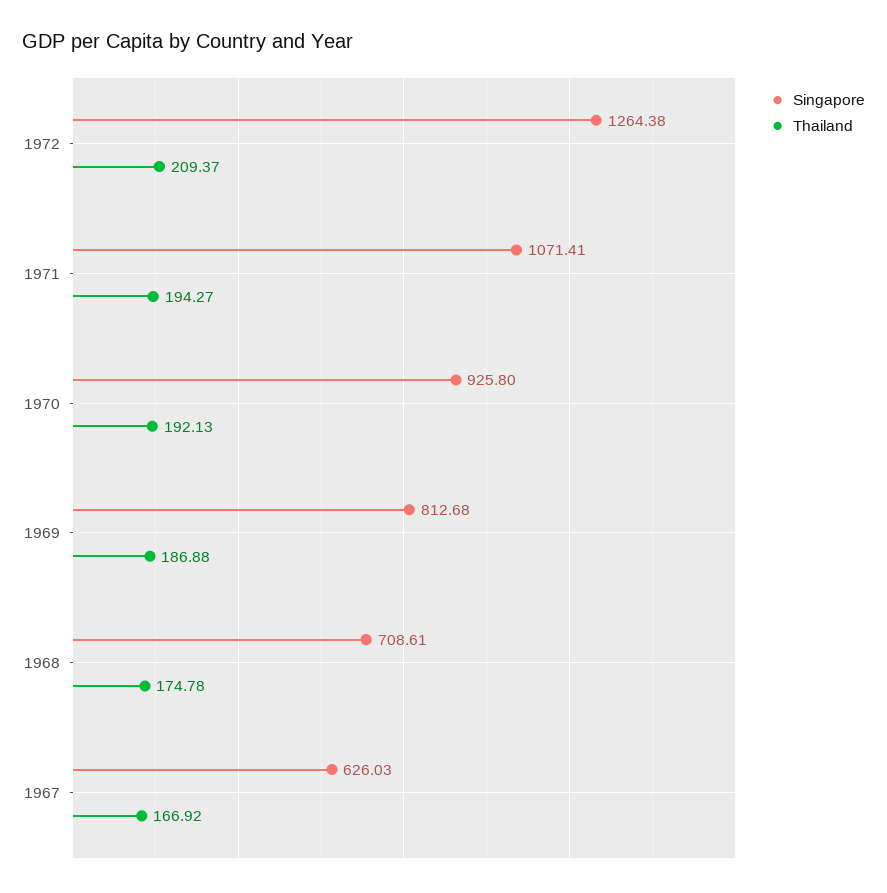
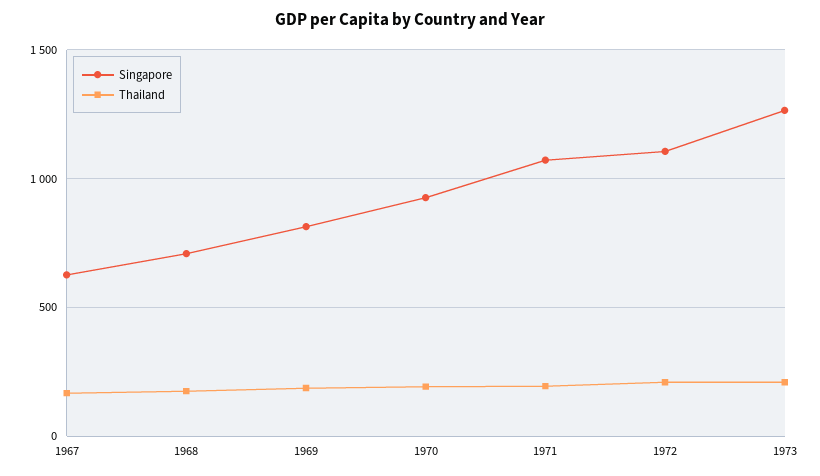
Singapore, 1972: 1264.38 -> 1100
Singapore, 1973: none -> 1250
Thailand, 1973: none -> 200

